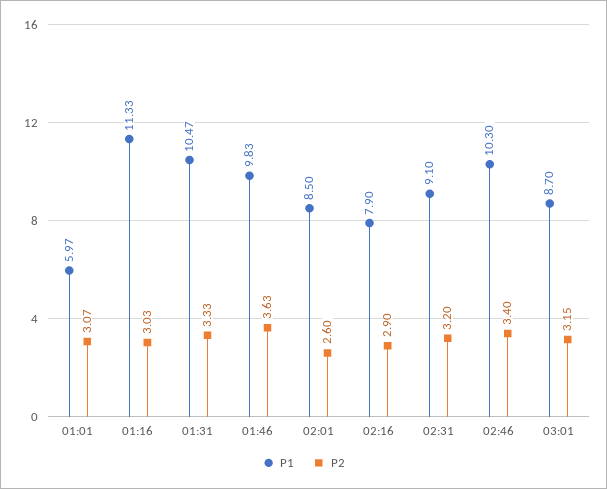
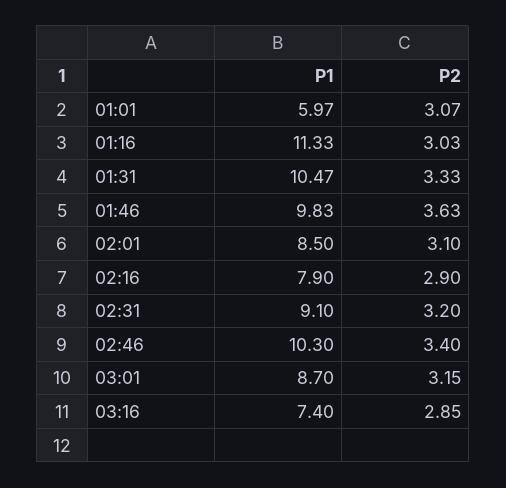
P2, 02:01: 2.6 -> 3.1
P1, 03:16: none -> 7.4
P2, 03:16: none -> 2.85

